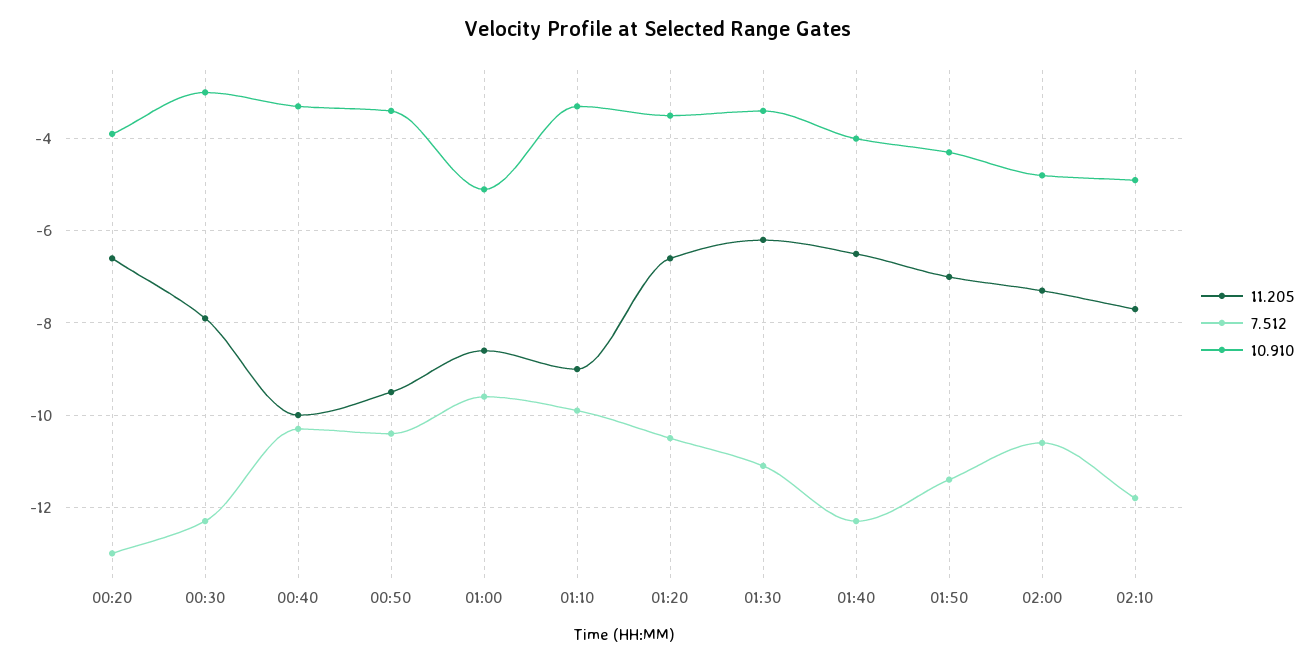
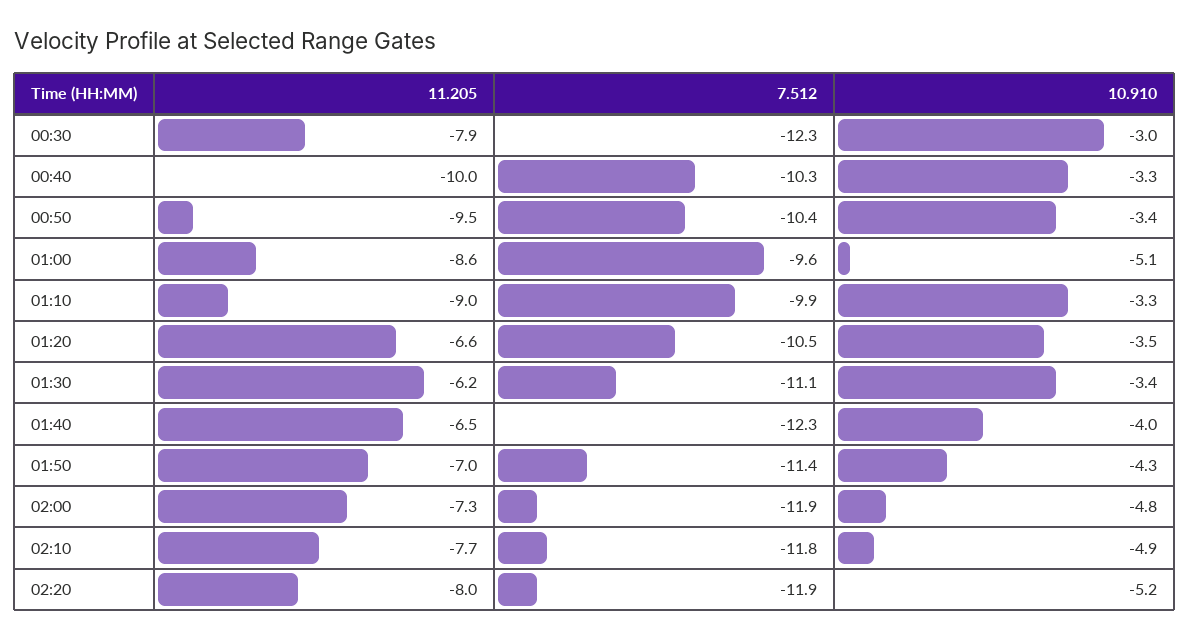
11.205, 00:20: -6.5 -> none
7.512, 00:20: -13 -> none
10.910, 00:20: -4 -> none
7.512, 02:00: -10.5 -> -11.9
11.205, 02:20: none -> -8
7.512, 02:20: none -> -11.9
10.910, 02:20: none -> -5.2

